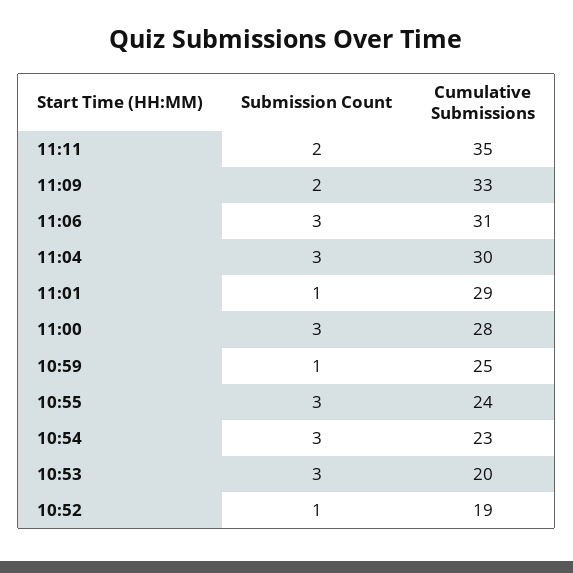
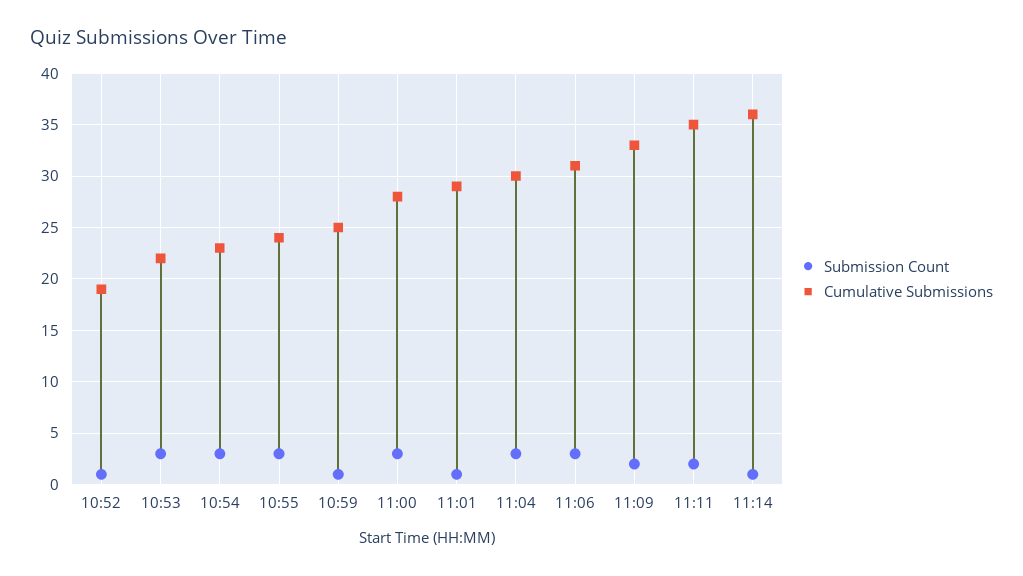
Cumulative Submissions, 10:53: 20 -> 22
Submission Count, 11:14: none -> 1
Cumulative Submissions, 11:14: none -> 36

